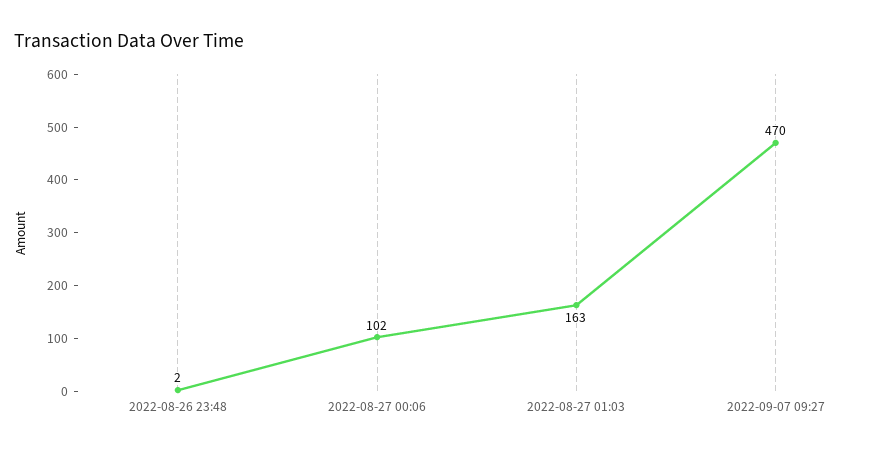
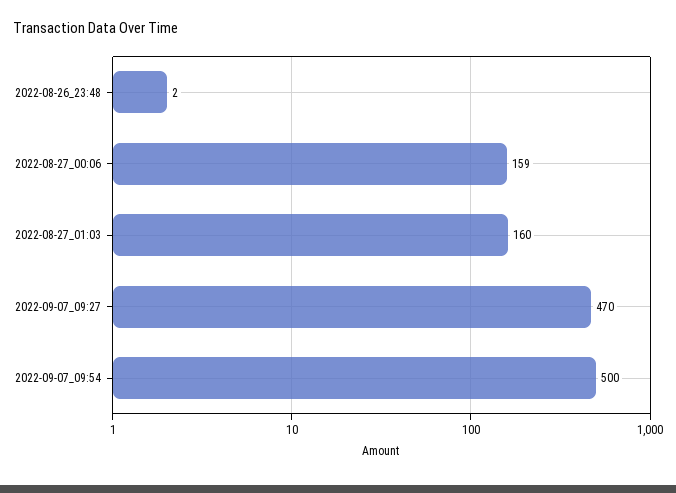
2022-08-27 00:06: 102 -> 159
2022-08-27 01:03: 163 -> 160
2022-09-07_09:54: none -> 500

